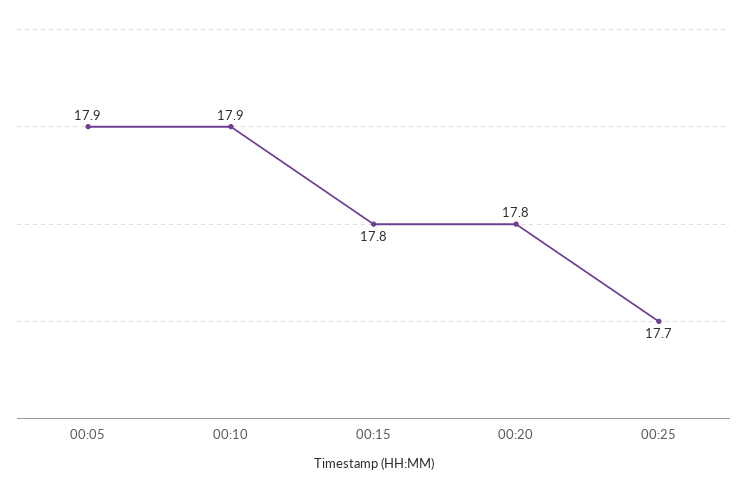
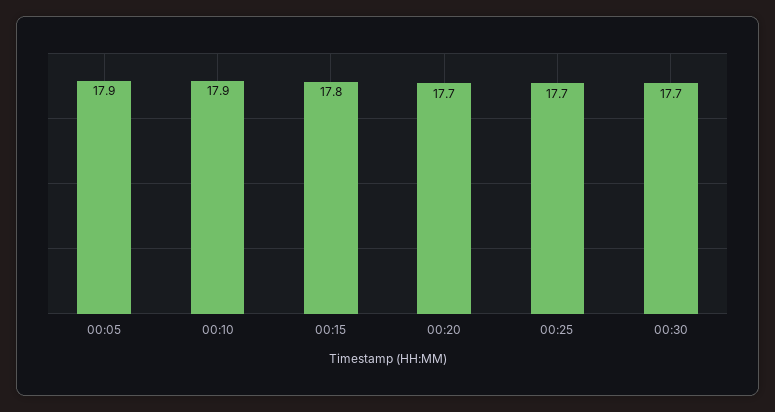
00:20: 17.8 -> 17.7
00:30: none -> 17.7

